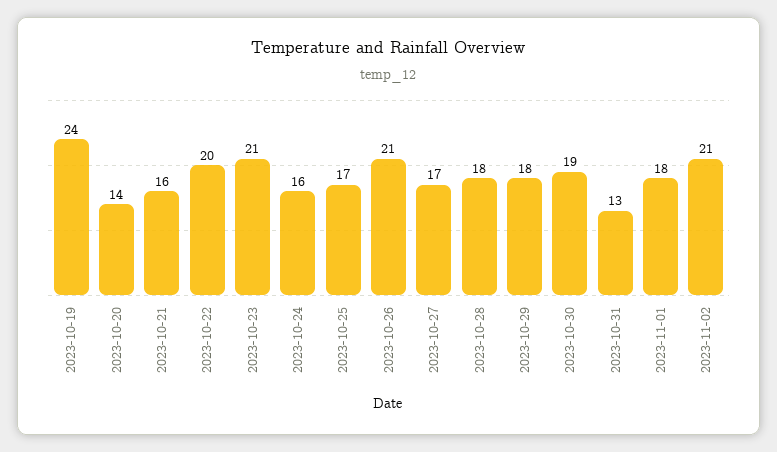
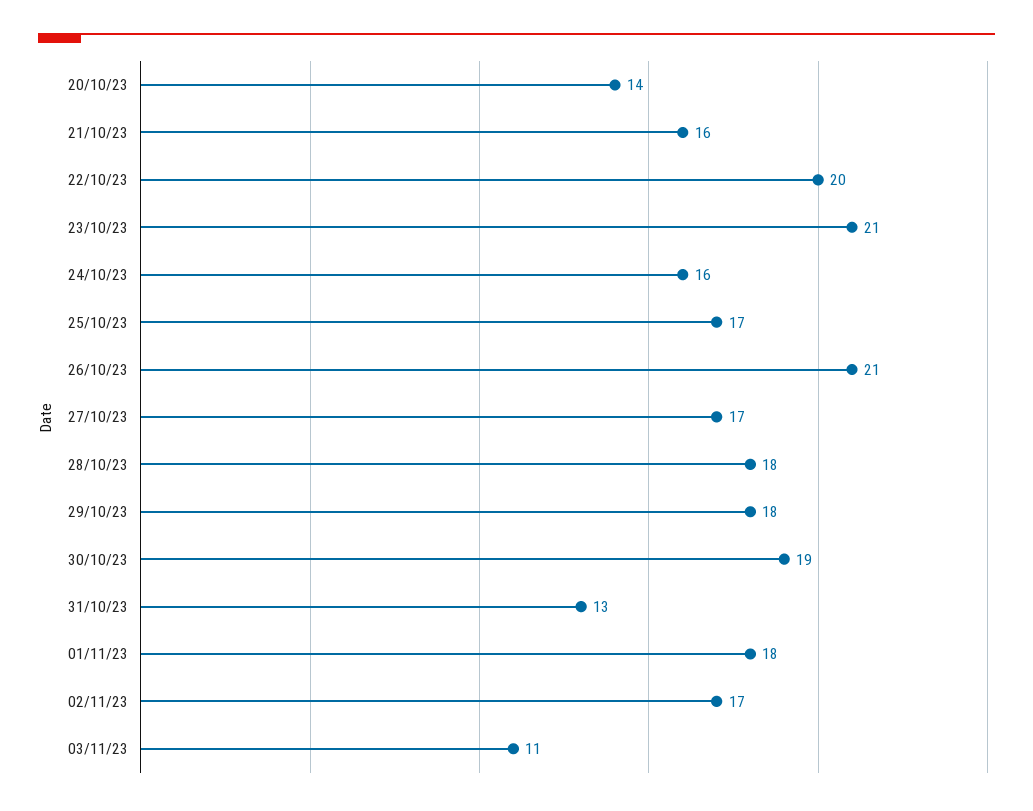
2023-10-19: 24 -> none
2023-11-02: 21 -> 17
03/11/23: none -> 11

